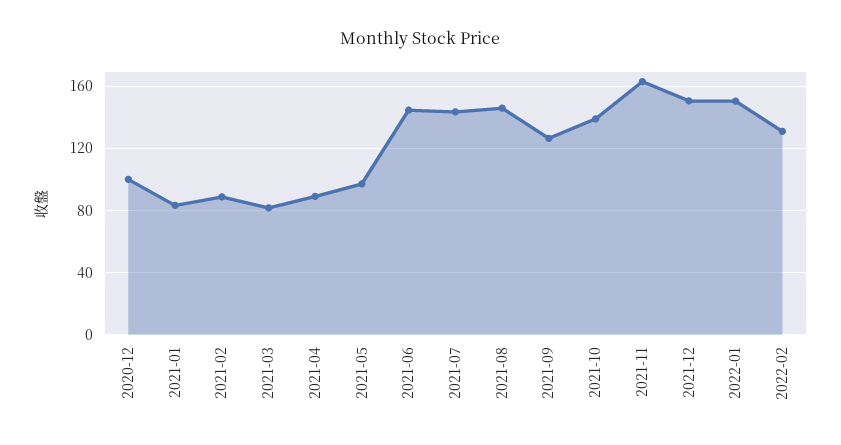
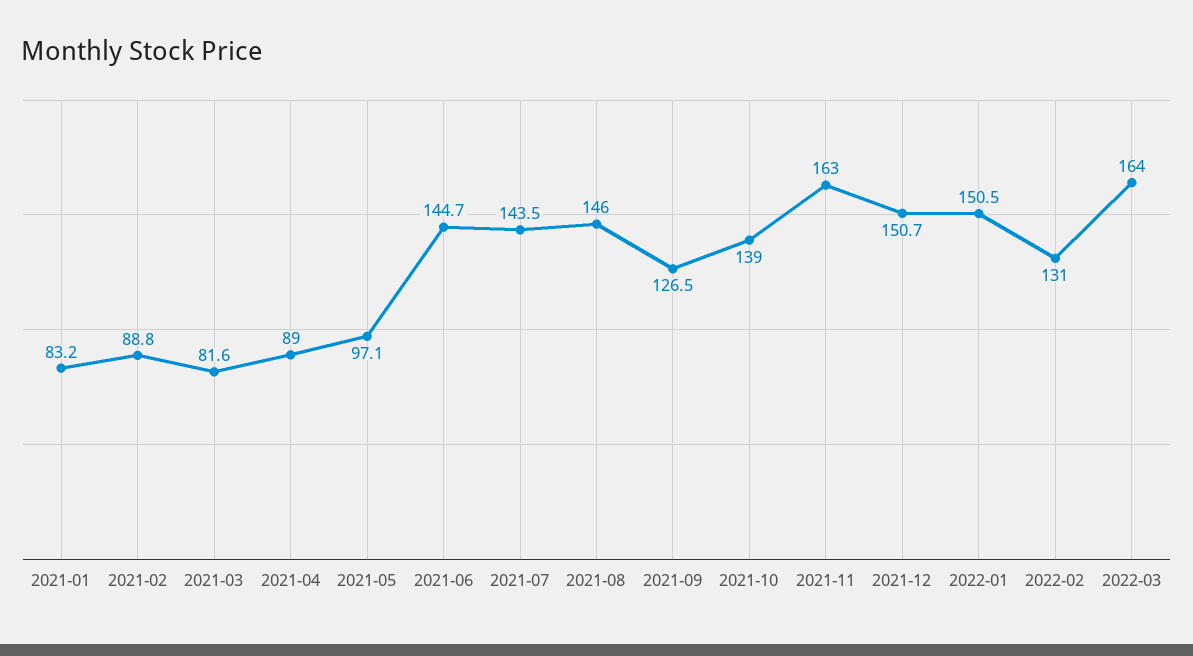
2020-12: 100 -> none
2022-03: none -> 164

